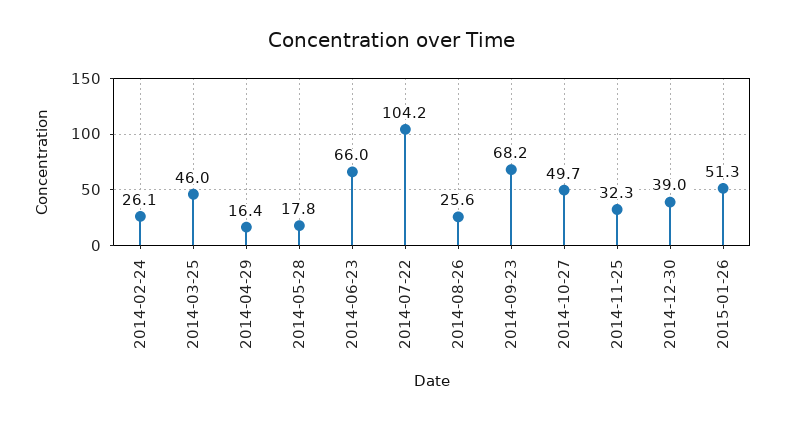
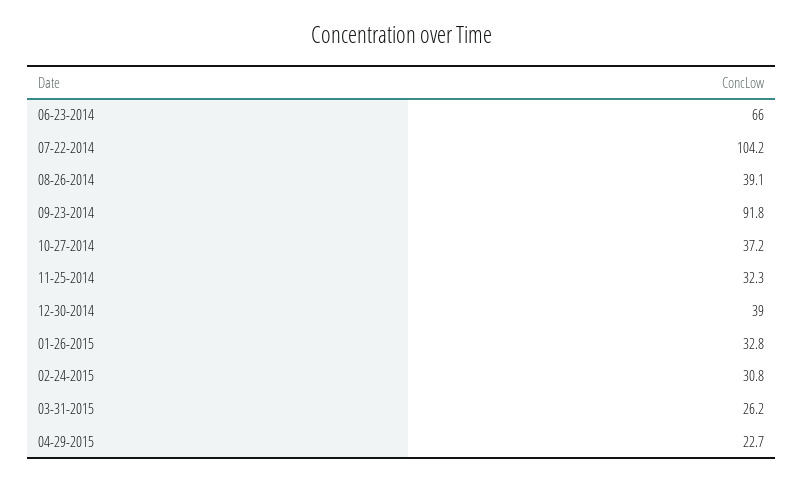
2014-02-24: 26.1 -> none
2014-03-25: 46 -> none
2014-04-29: 16.4 -> none
2014-05-28: 17.8 -> none
2014-08-26: 25.6 -> 39.1
2014-09-23: 68.2 -> 91.8
2014-10-27: 49.7 -> 37.2
2015-01-26: 51.3 -> 32.8
02-24-2015: none -> 30.8
03-31-2015: none -> 26.2
04-29-2015: none -> 22.7

